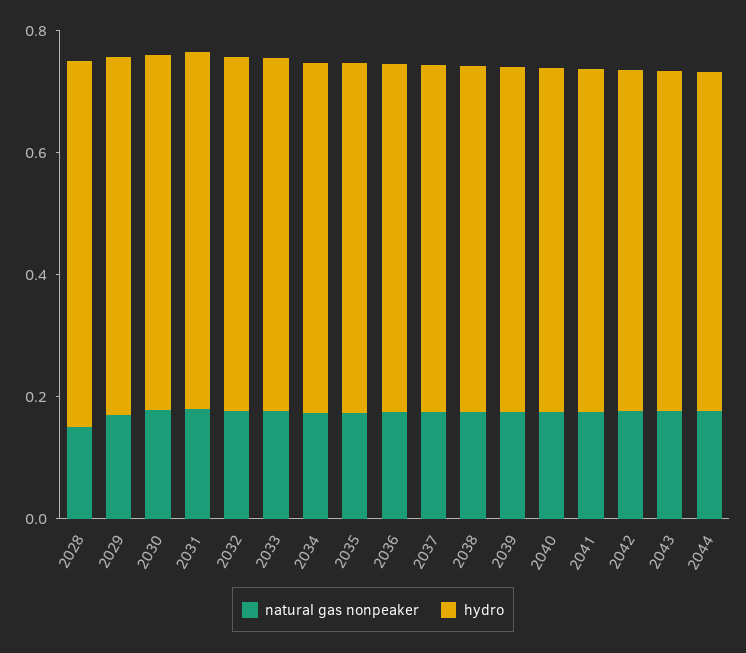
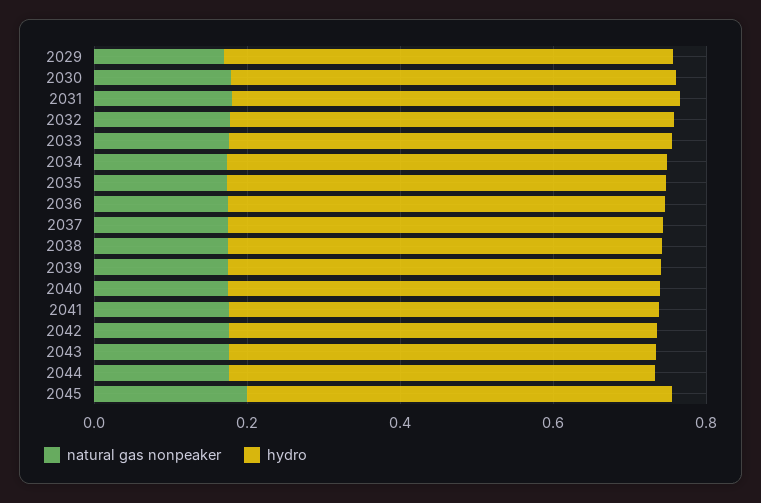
natural gas nonpeaker, 2028: 0.15 -> none
hydro, 2028: 0.6 -> none
natural gas nonpeaker, 2045: none -> 0.2
hydro, 2045: none -> 0.55

